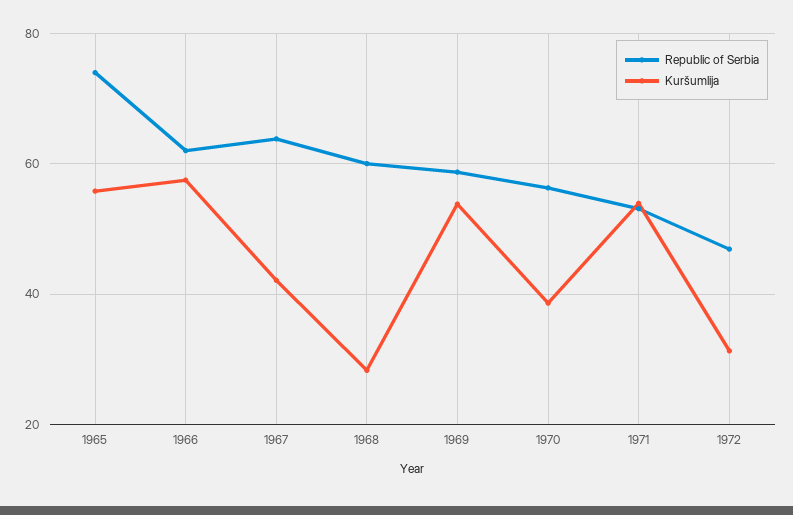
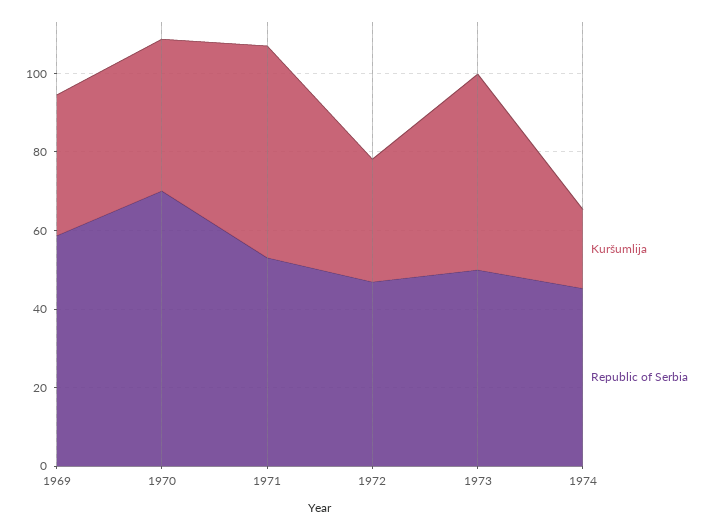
Republic of Serbia, 1965: 74 -> none
Kuršumlija, 1965: 56 -> none
Republic of Serbia, 1966: 62 -> none
Kuršumlija, 1966: 58 -> none
Republic of Serbia, 1967: 64 -> none
Kuršumlija, 1967: 42 -> none
Republic of Serbia, 1968: 60 -> none
Kuršumlija, 1968: 28 -> none
Kuršumlija, 1969: 54 -> 35
Republic of Serbia, 1970: 56 -> 70
Kuršumlija, 1973: none -> 50
Republic of Serbia, 1973: none -> 50
Kuršumlija, 1974: none -> 20
Republic of Serbia, 1974: none -> 45

